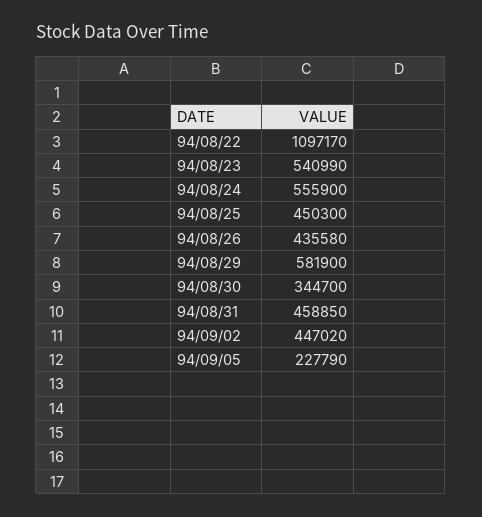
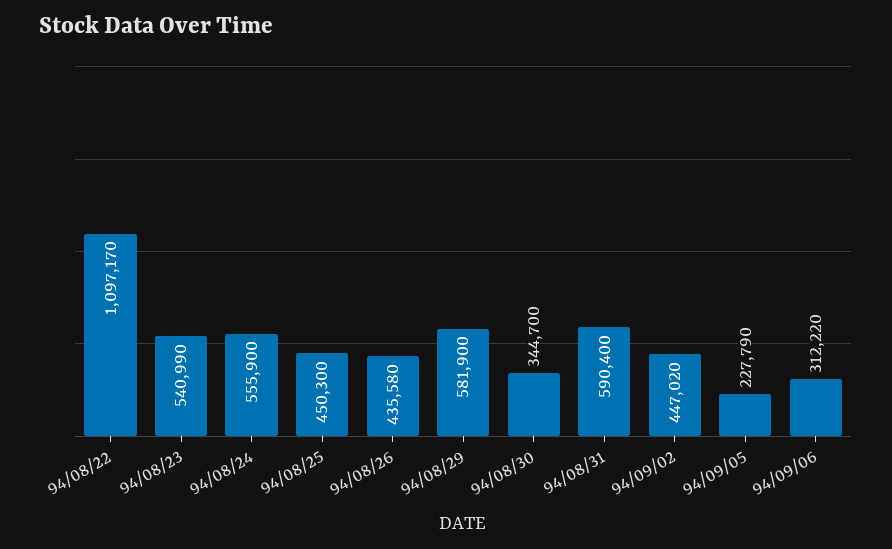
94/08/31: 458850 -> 590400
94/09/06: none -> 312220

